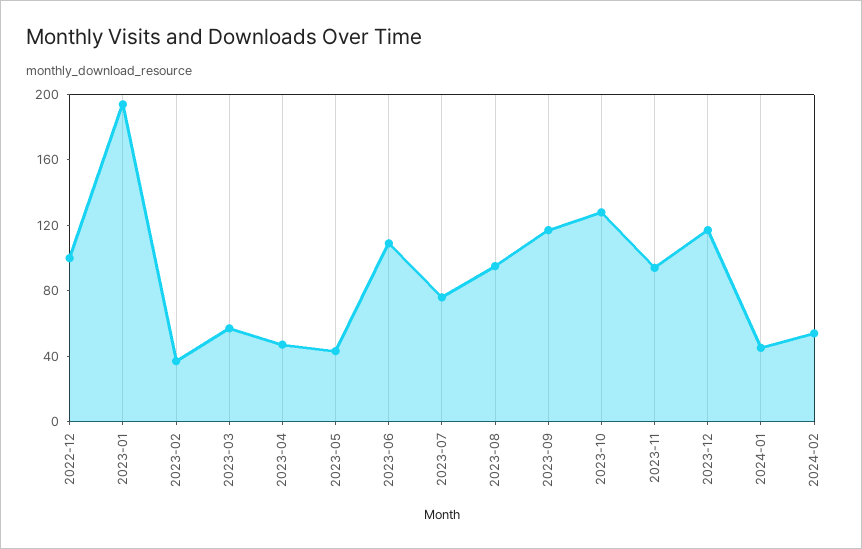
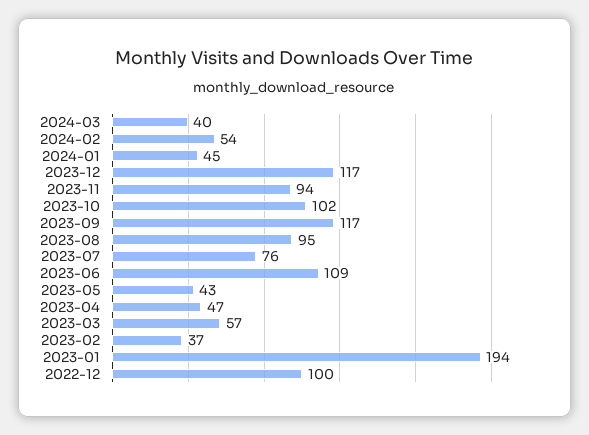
2023-10: 130 -> 102
2024-03: none -> 40

